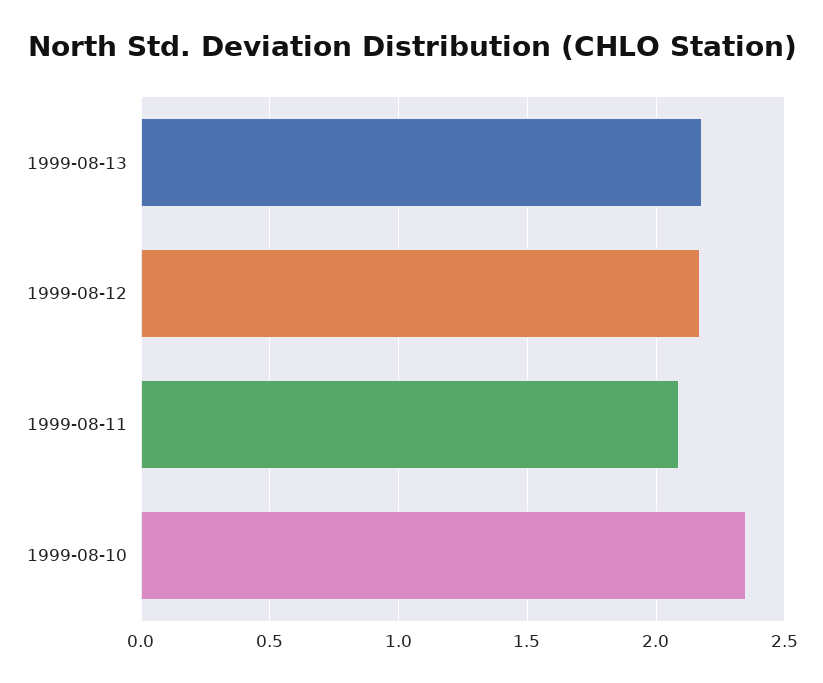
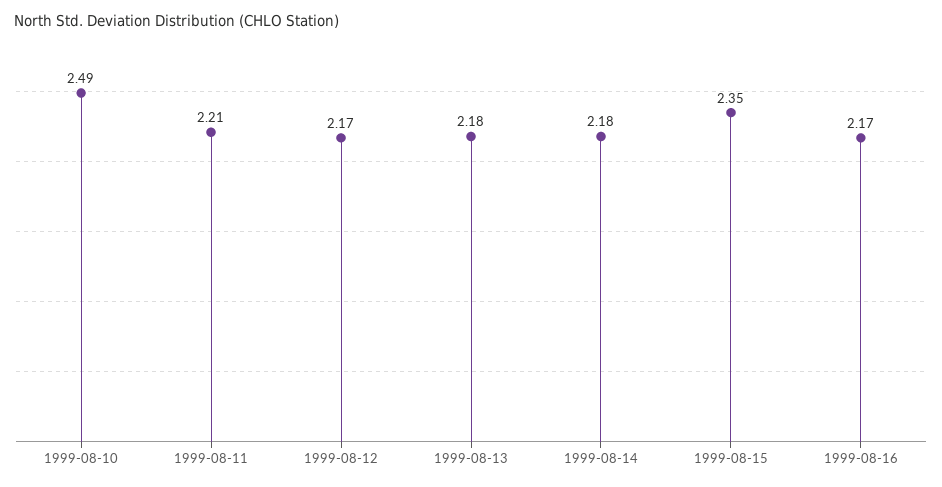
1999-08-11: 2.1 -> 2.21
1999-08-10: 2.35 -> 2.49
1999-08-14: none -> 2.18
1999-08-15: none -> 2.35
1999-08-16: none -> 2.17

